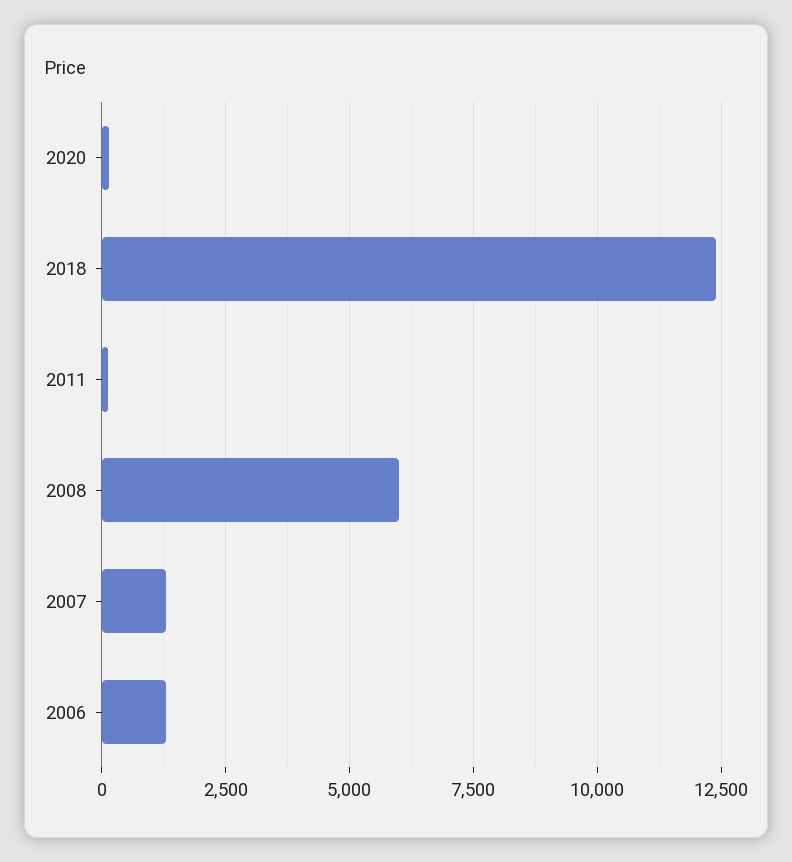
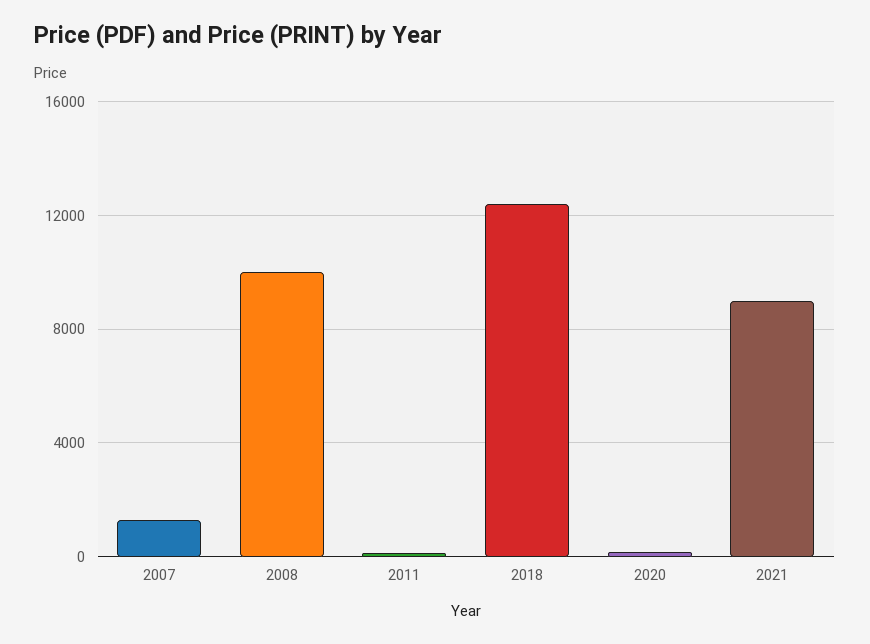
2008: 6000 -> 10000
2006: 1250 -> none
2021: none -> 9000

